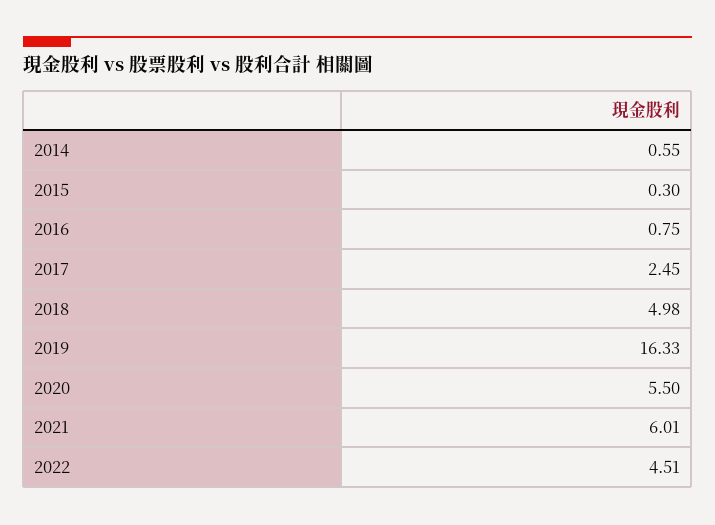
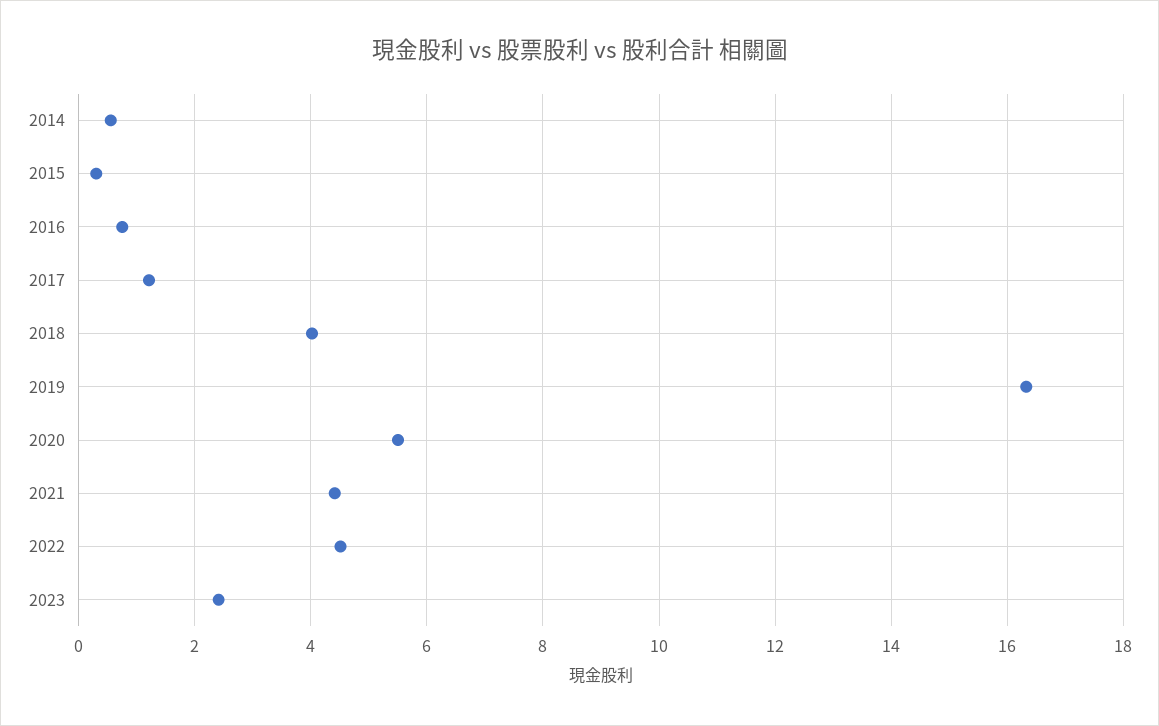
2017: 2.45 -> 1.2
2018: 4.98 -> 4
2021: 6.01 -> 4.4
2023: none -> 2.4

